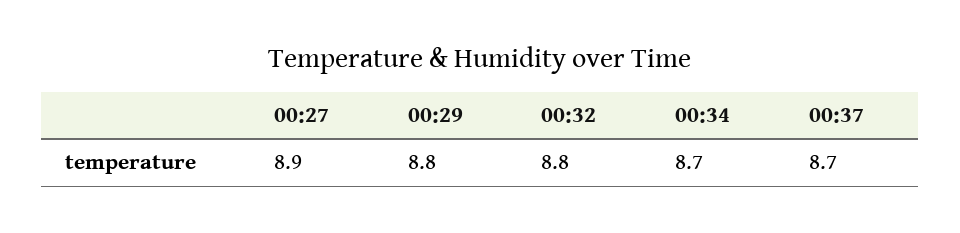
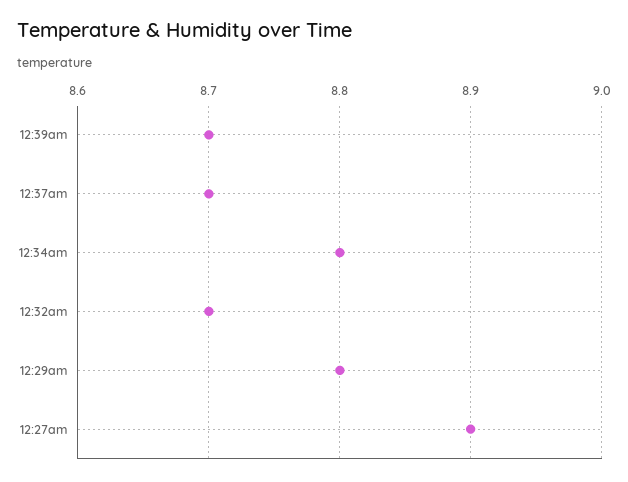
00:32: 8.8 -> 8.7
00:34: 8.7 -> 8.8
12:39am: none -> 8.7

